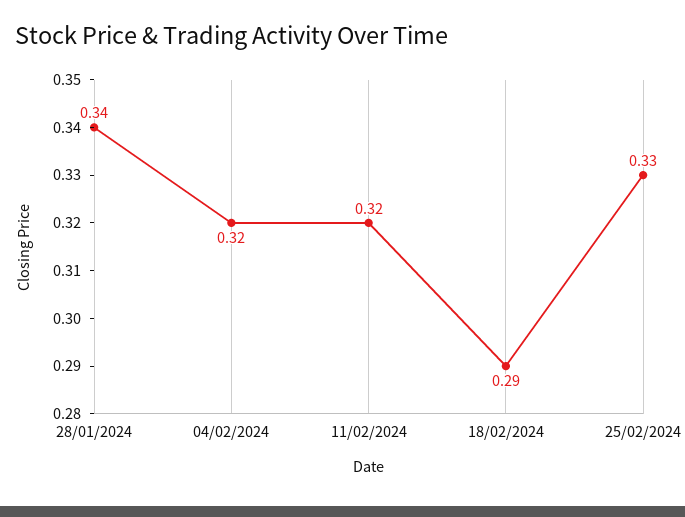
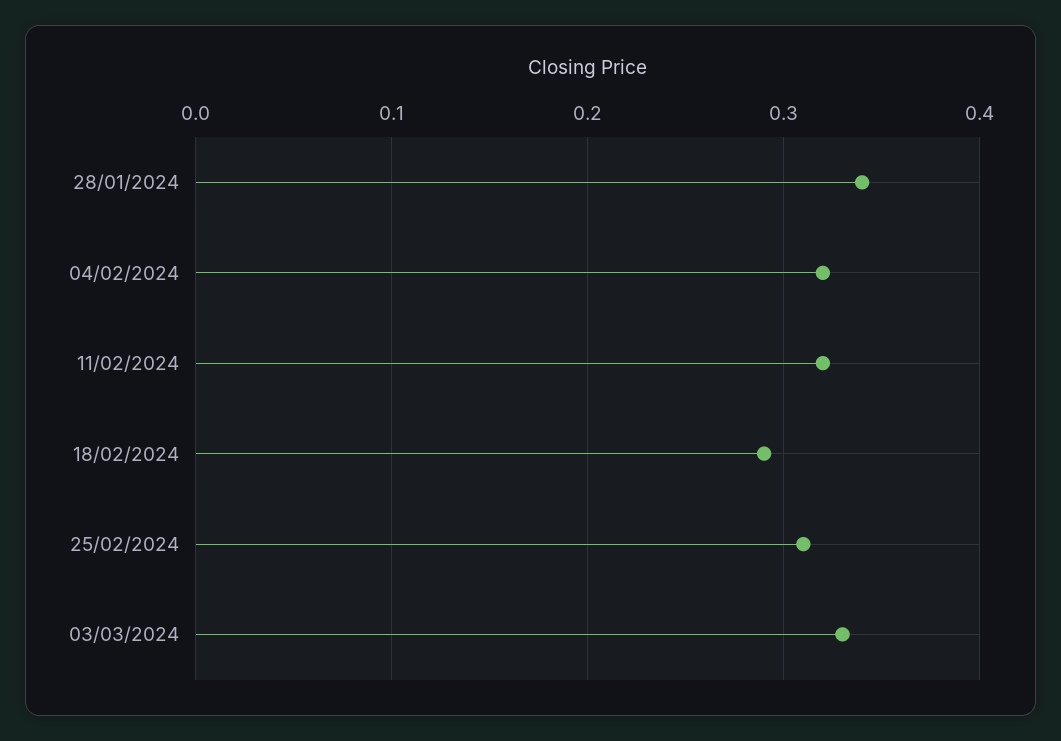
25/02/2024: 0.33 -> 0.31
03/03/2024: none -> 0.33

